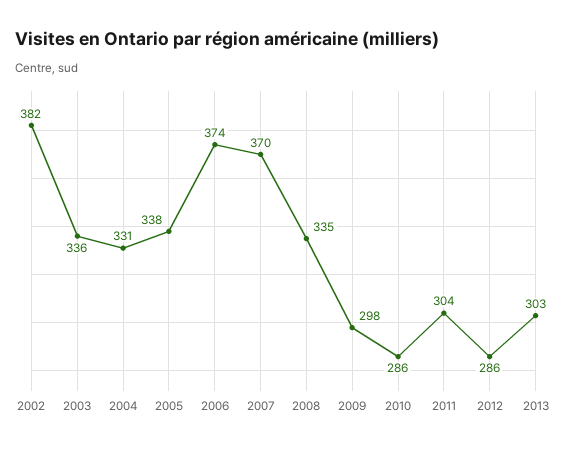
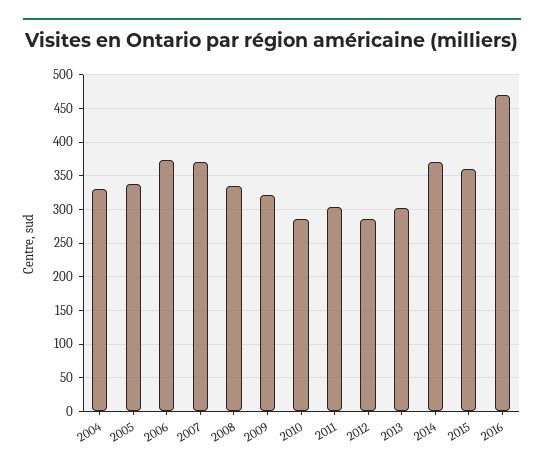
2002: 382 -> none
2003: 336 -> none
2009: 298 -> 320
2014: none -> 370
2015: none -> 360
2016: none -> 470

